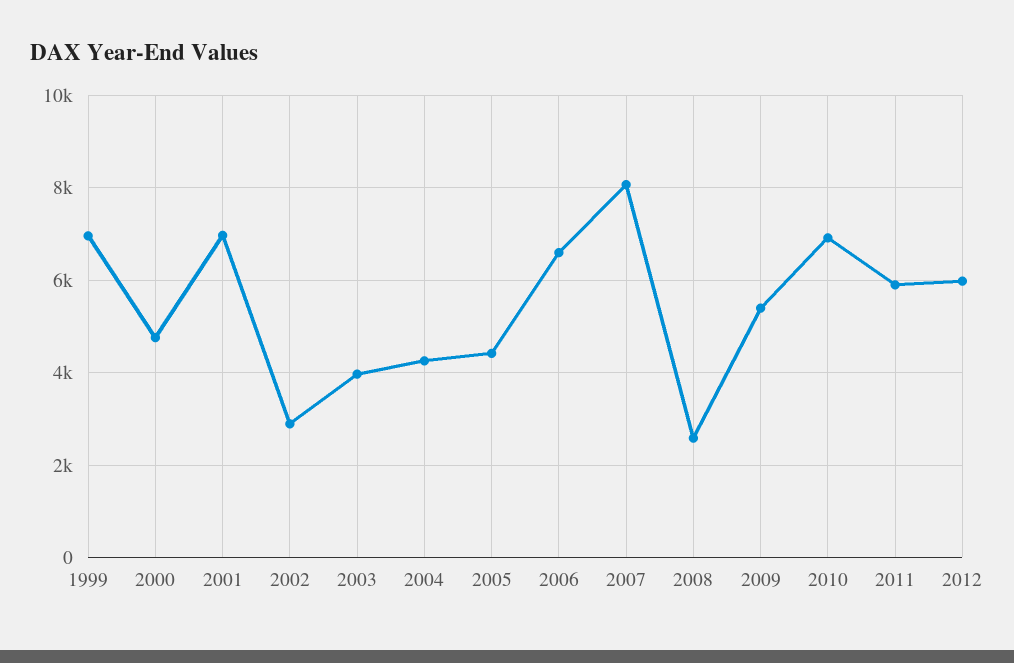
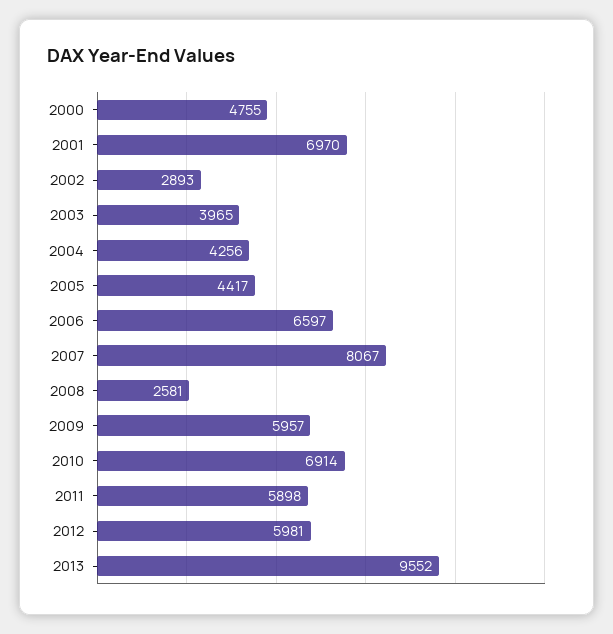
1999: 7000 -> none
2009: 5400 -> 5957
2013: none -> 9552

